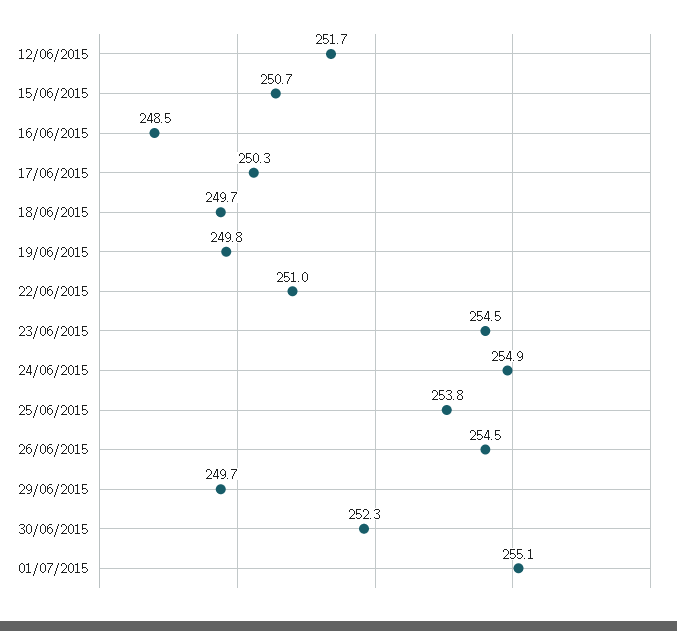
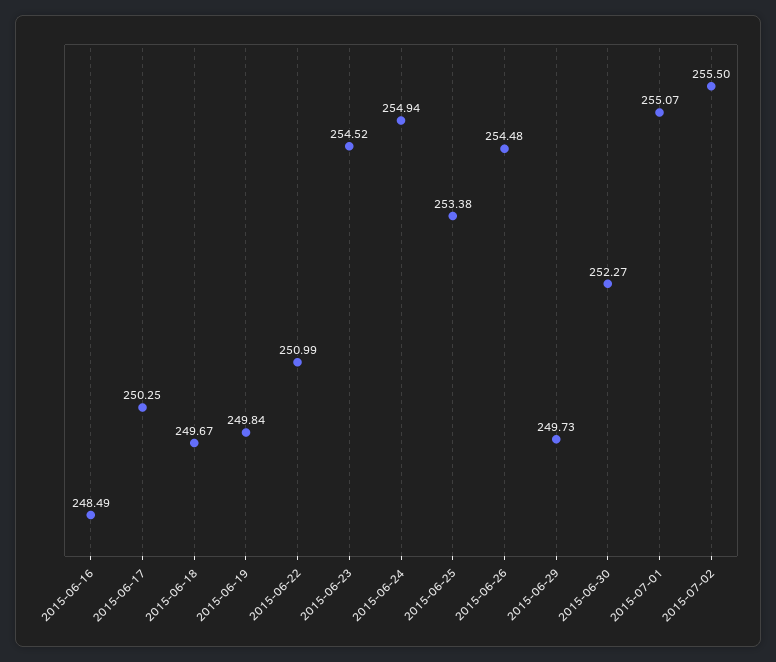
12/06/2015: 251.7 -> none
15/06/2015: 250.7 -> none
25/06/2015: 253.8 -> 253.38
2015-07-02: none -> 255.5

